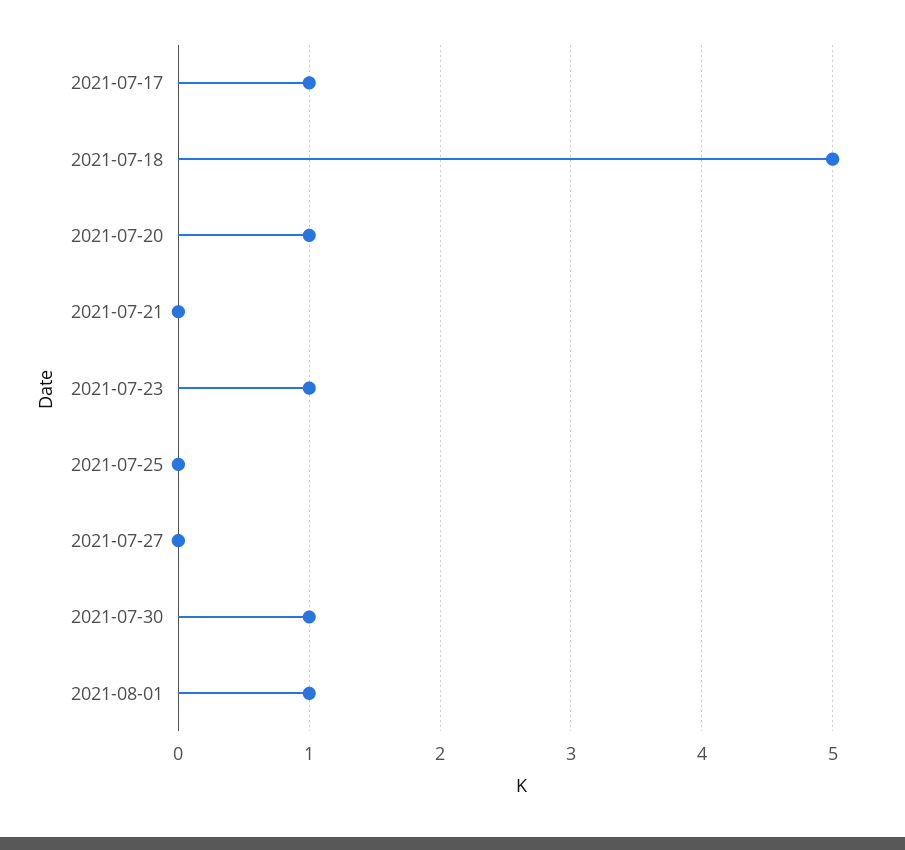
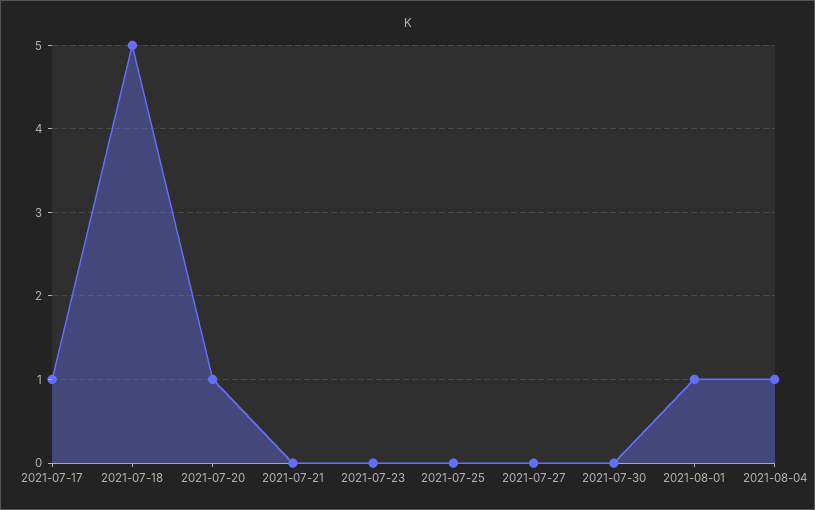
2021-07-23: 1 -> 0
2021-07-30: 1 -> 0
2021-08-04: none -> 1

